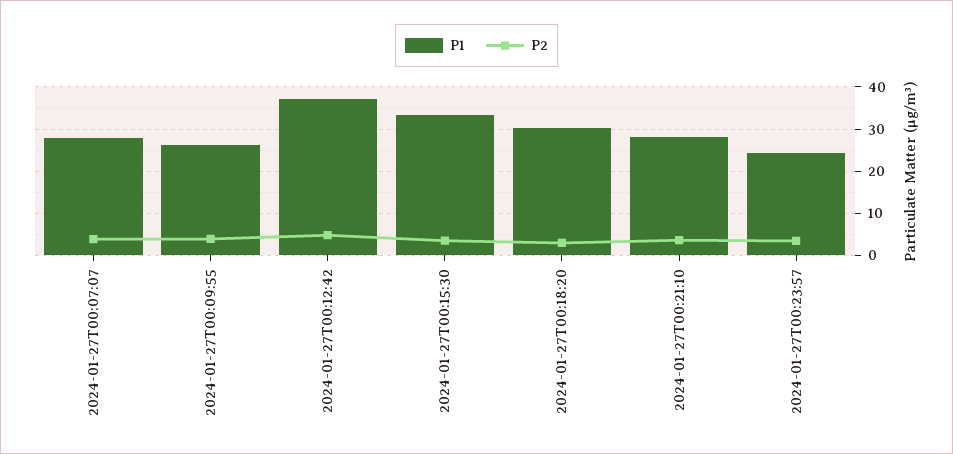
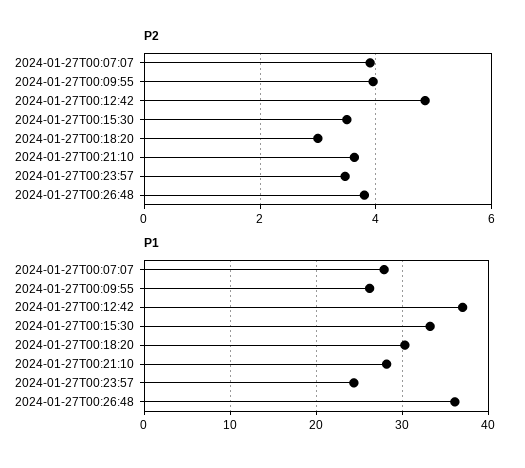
P2, 2024-01-27T00:26:48: none -> 3.8
P1, 2024-01-27T00:26:48: none -> 36

